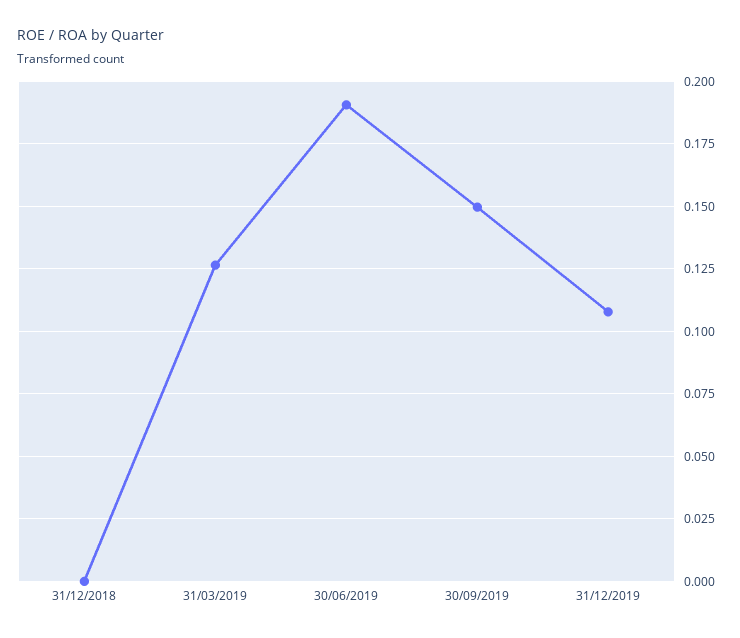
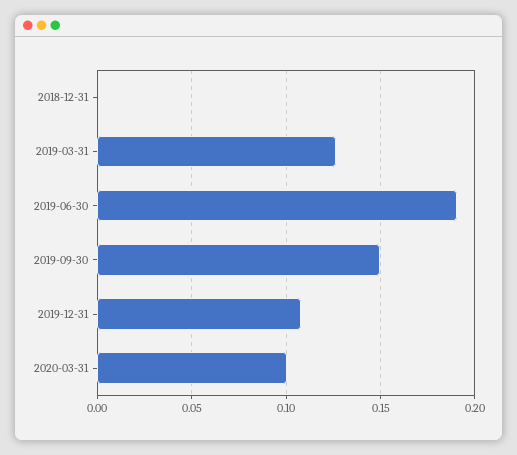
2020-03-31: none -> 0.1

